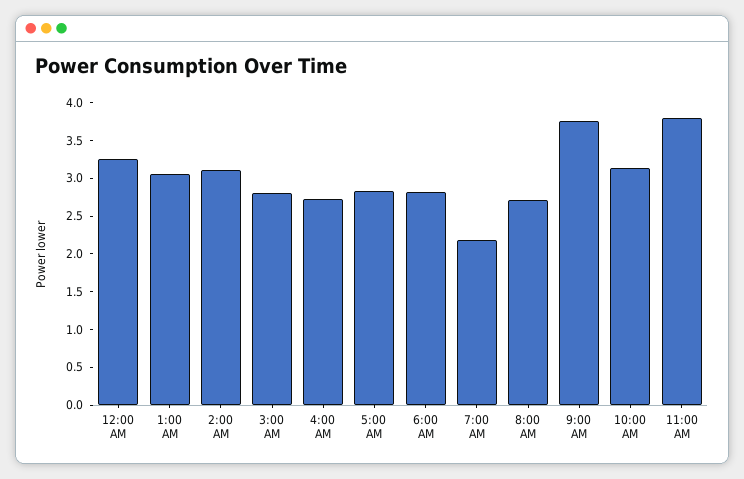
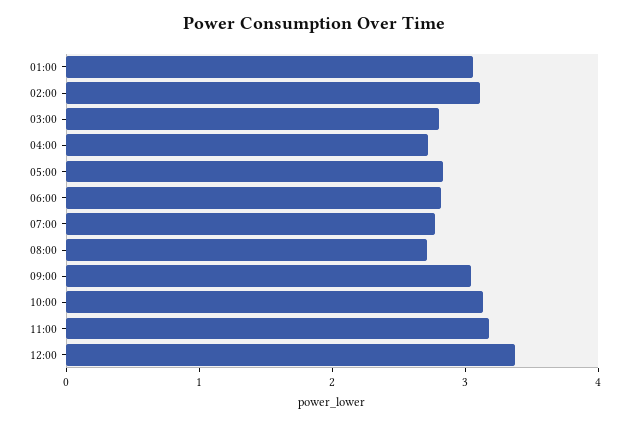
12:00 AM: 3.25 -> none
7:00 AM: 2.25 -> 2.8
9:00 AM: 3.75 -> 3
11:00 AM: 3.75 -> 3.2
12:00: none -> 3.4

